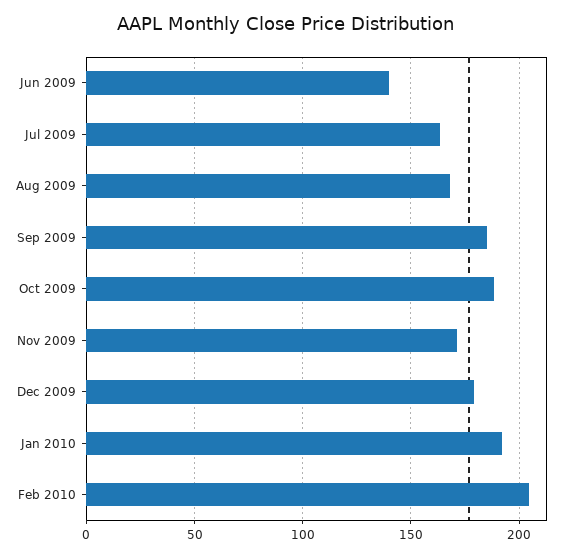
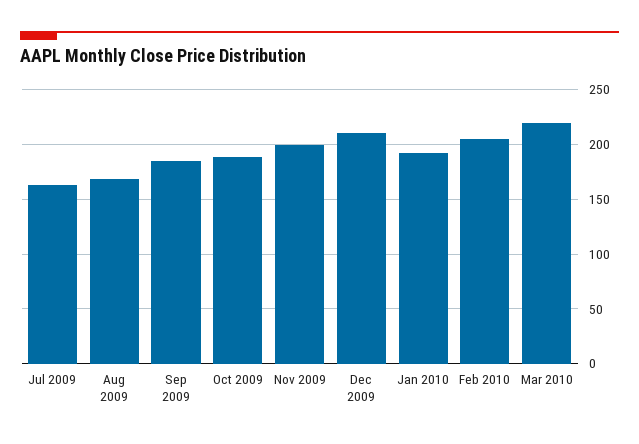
Jun 2009: 140 -> none
Nov 2009: 170 -> 200
Dec 2009: 180 -> 210
Mar 2010: none -> 220

